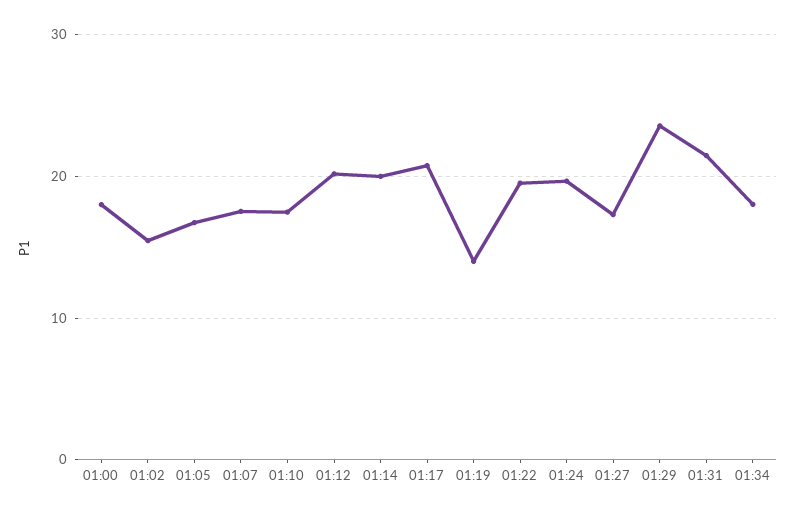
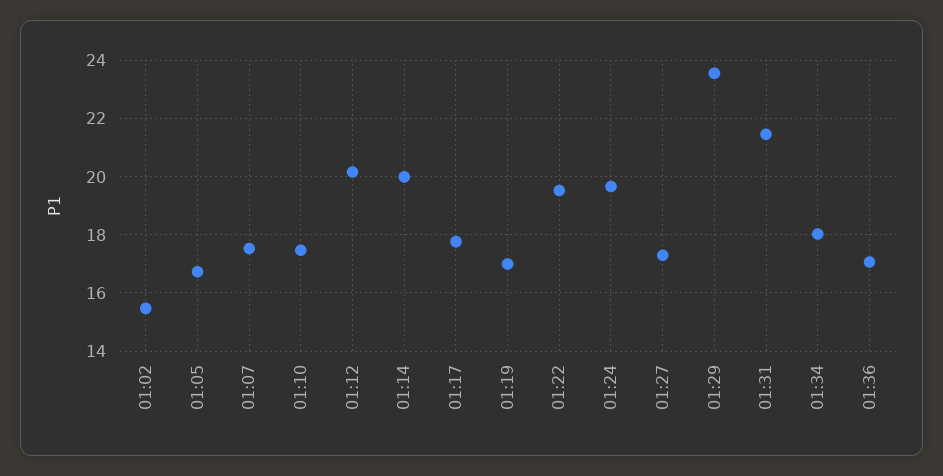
01:00: 18 -> none
01:17: 21 -> 17.75
01:19: 14 -> 17
01:36: none -> 17

